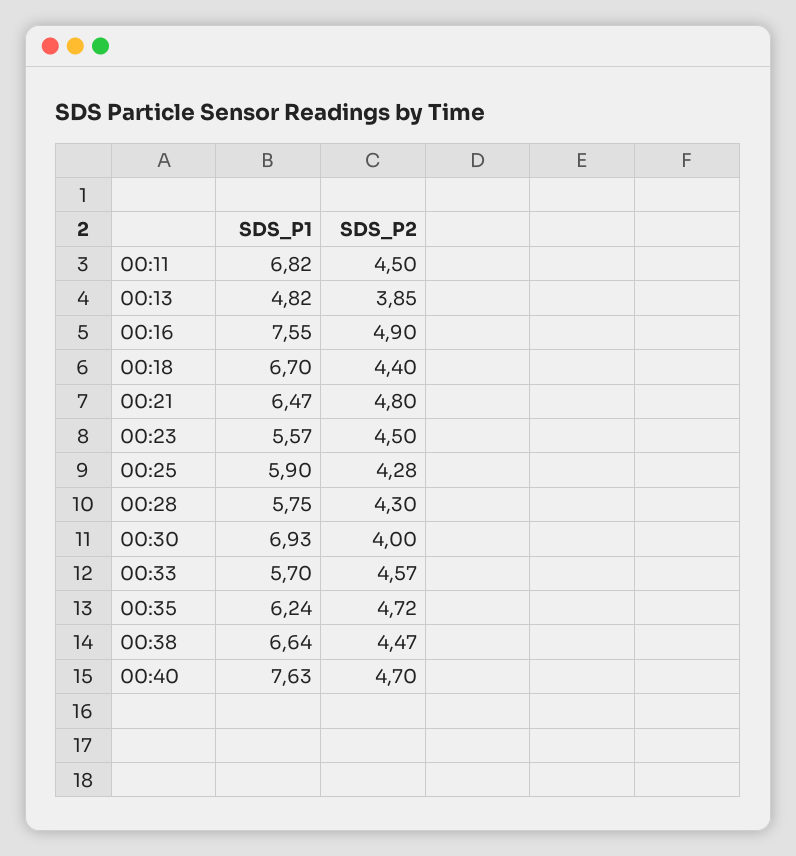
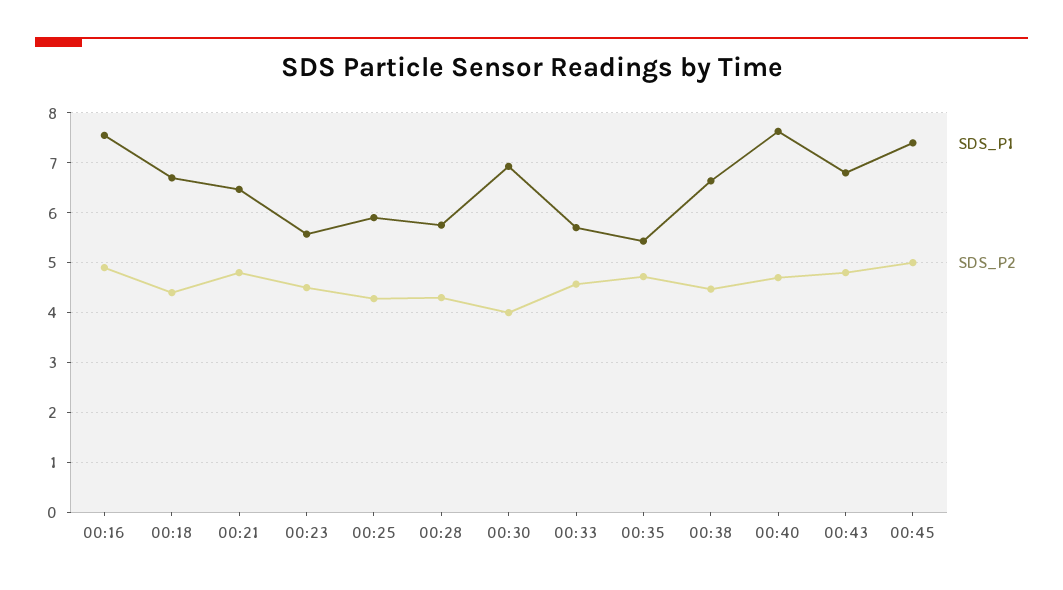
SDS_P1, 00:11: 6.82 -> none
SDS_P2, 00:11: 4.5 -> none
SDS_P1, 00:13: 4.82 -> none
SDS_P2, 00:13: 3.85 -> none
SDS_P1, 00:35: 6.24 -> 5.4
SDS_P1, 00:43: none -> 6.8
SDS_P2, 00:43: none -> 4.8
SDS_P1, 00:45: none -> 7.4
SDS_P2, 00:45: none -> 5

